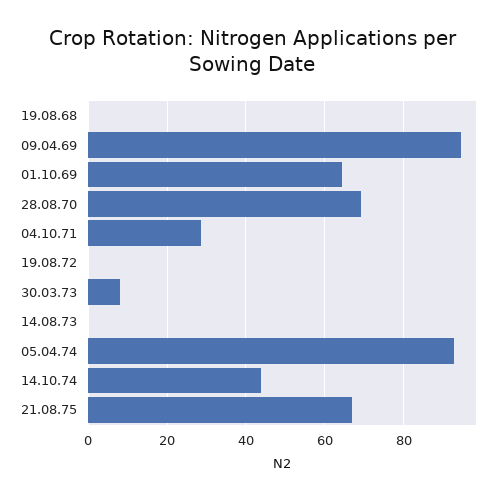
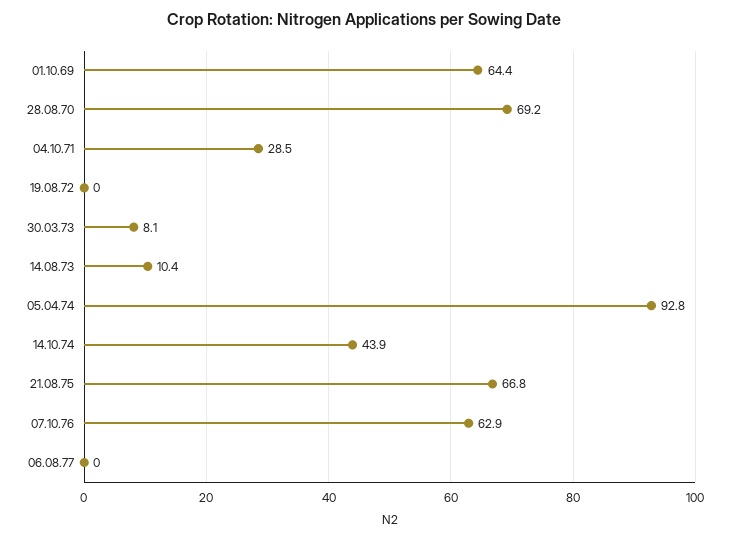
19.08.68: 0 -> none
09.04.69: 94 -> none
14.08.73: 0 -> 10.4
07.10.76: none -> 62.9
06.08.77: none -> 0

